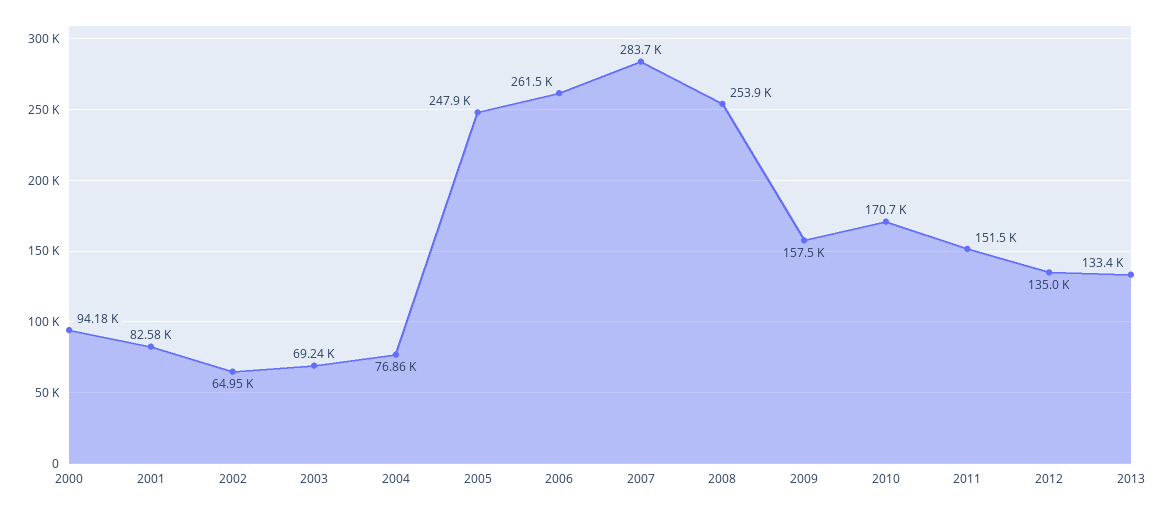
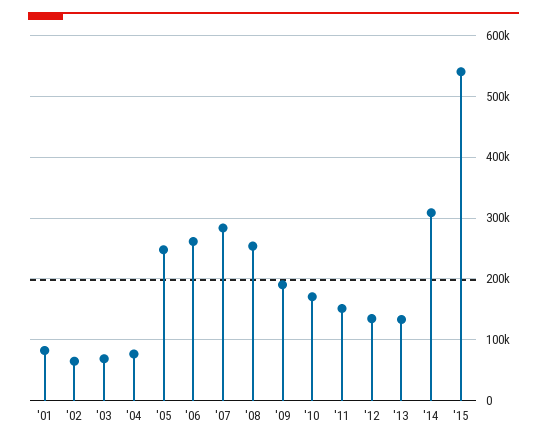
2000: 94180 -> none
2009: 157500 -> 190000
'14: none -> 310000
'15: none -> 540000

